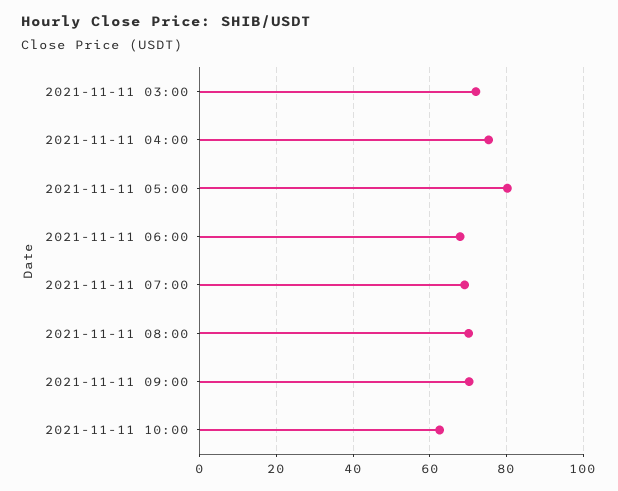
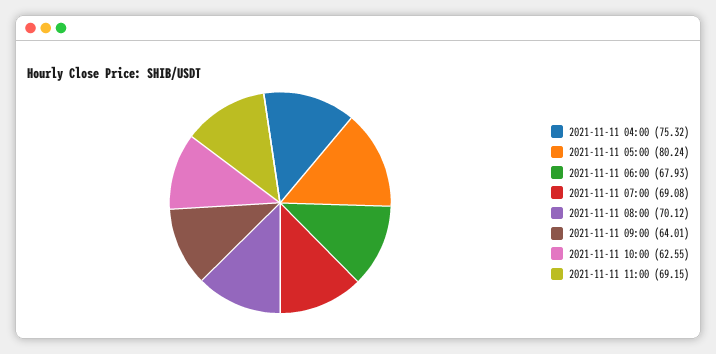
2021-11-11 03:00: 72 -> none
2021-11-11 09:00: 70 -> 64.01
2021-11-11 11:00: none -> 69.15

